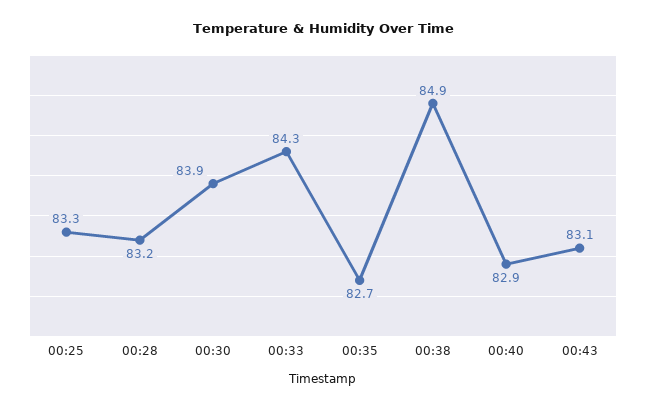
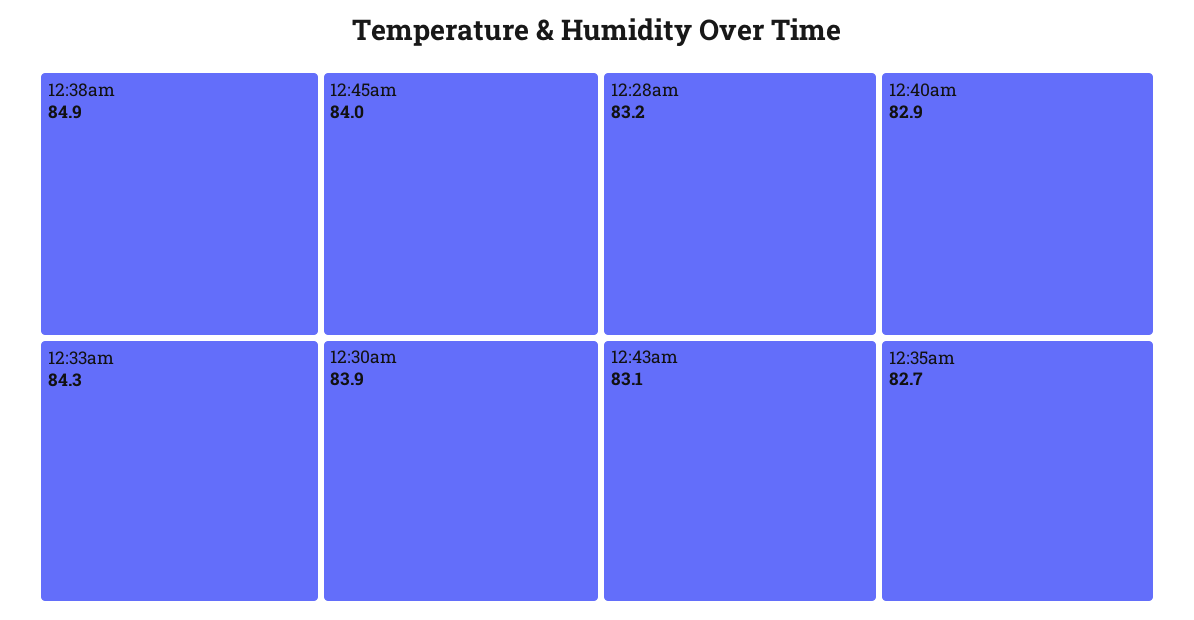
00:25: 83.3 -> none
12:45am: none -> 84

